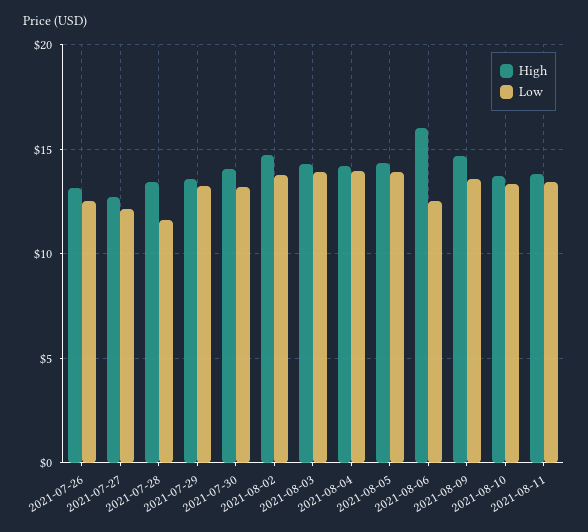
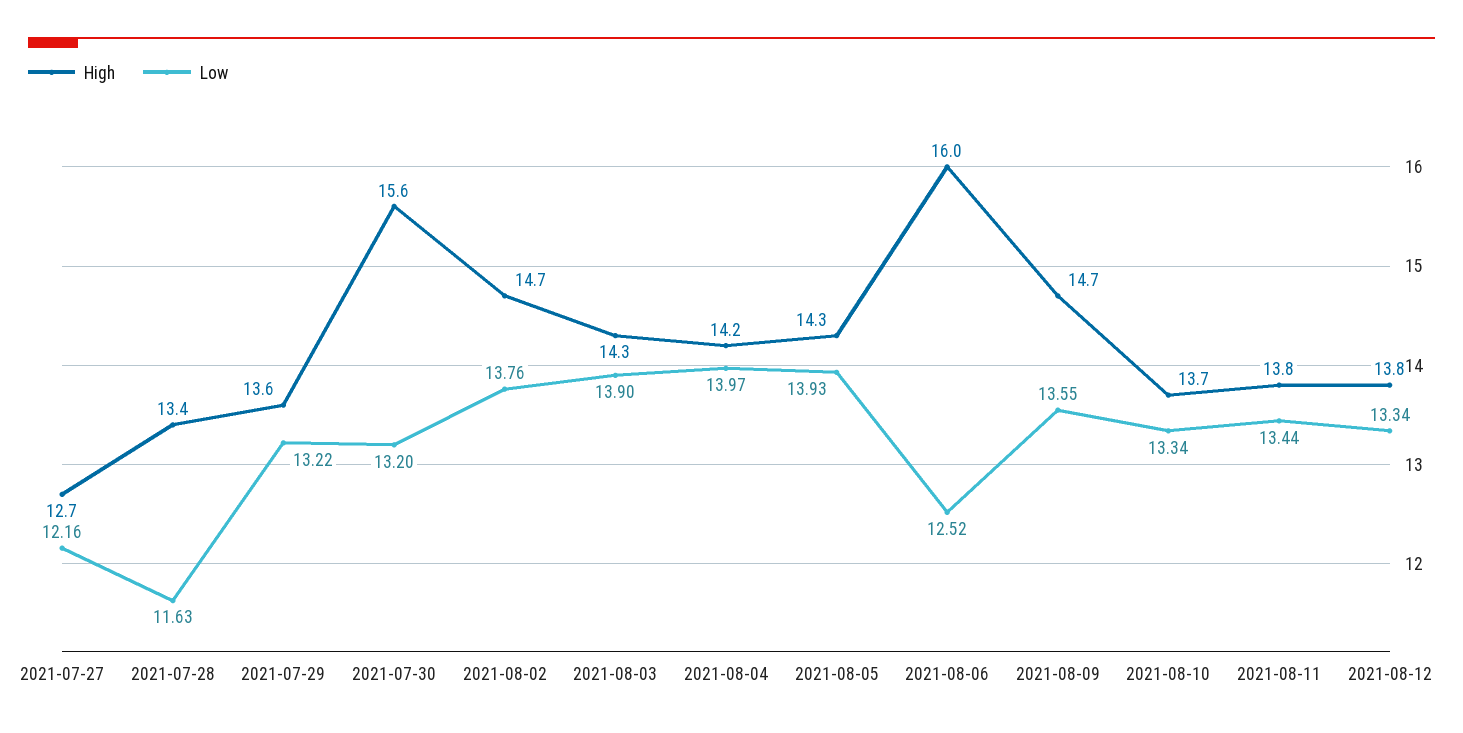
High, 2021-07-26: 13 -> none
Low, 2021-07-26: 12.5 -> none
High, 2021-07-30: 14 -> 15.6
High, 2021-08-12: none -> 13.8
Low, 2021-08-12: none -> 13.34

